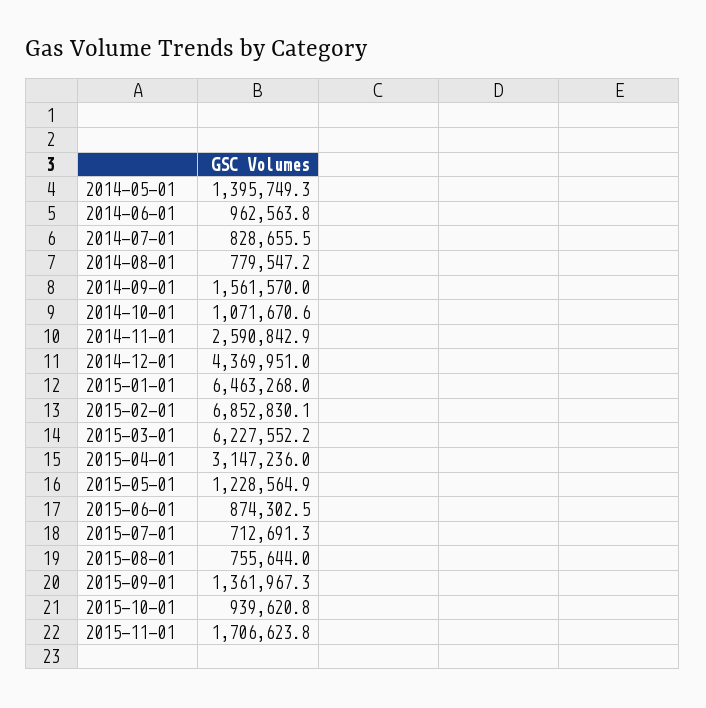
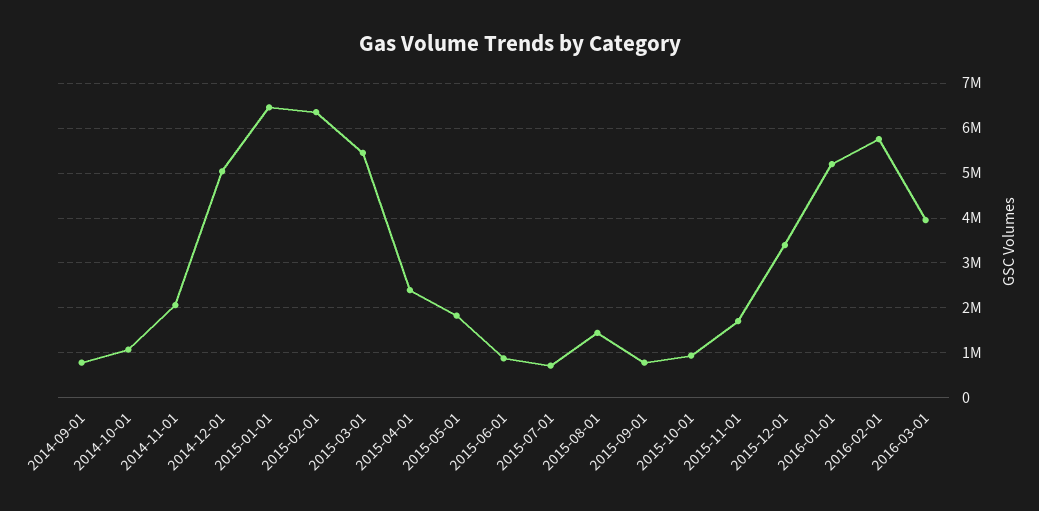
2014-05-01: 1395749.3 -> none
2014-06-01: 962563.8 -> none
2014-07-01: 828655.5 -> none
2014-08-01: 779547.2 -> none
2014-09-01: 1561570 -> 800000
2014-11-01: 2590842.9 -> 2000000
2014-12-01: 4369951 -> 5000000
2015-02-01: 6852830.1 -> 6400000
2015-03-01: 6227552.2 -> 5400000
2015-04-01: 3147236 -> 2400000
2015-05-01: 1228564.9 -> 1800000
2015-08-01: 755644 -> 1400000
2015-09-01: 1361967.3 -> 800000
2015-12-01: none -> 3400000
2016-01-01: none -> 5200000
2016-02-01: none -> 5800000
2016-03-01: none -> 4000000

